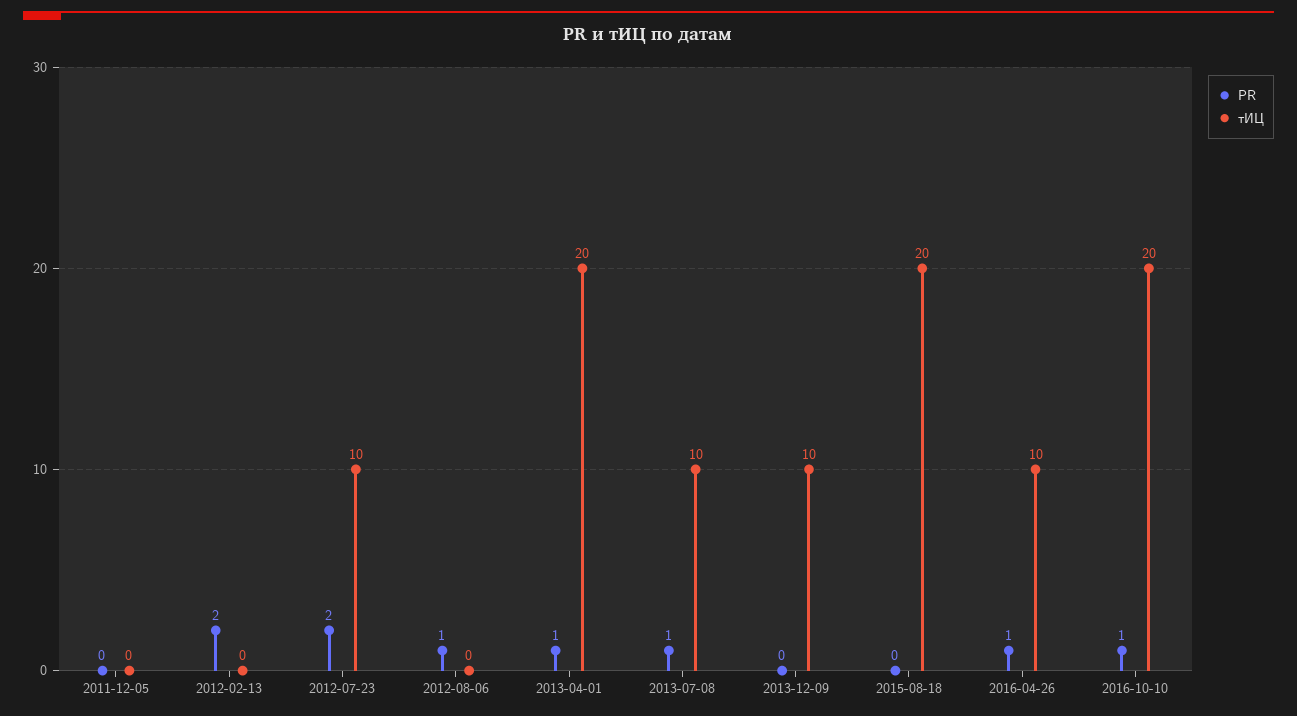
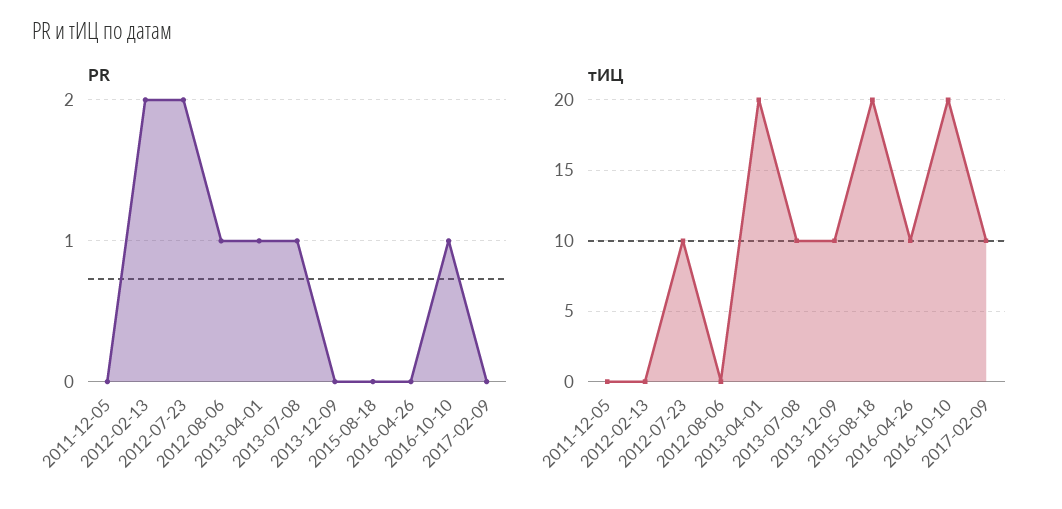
PR, 2016-04-26: 1 -> 0
PR, 2017-02-09: none -> 0
тИЦ, 2017-02-09: none -> 10

